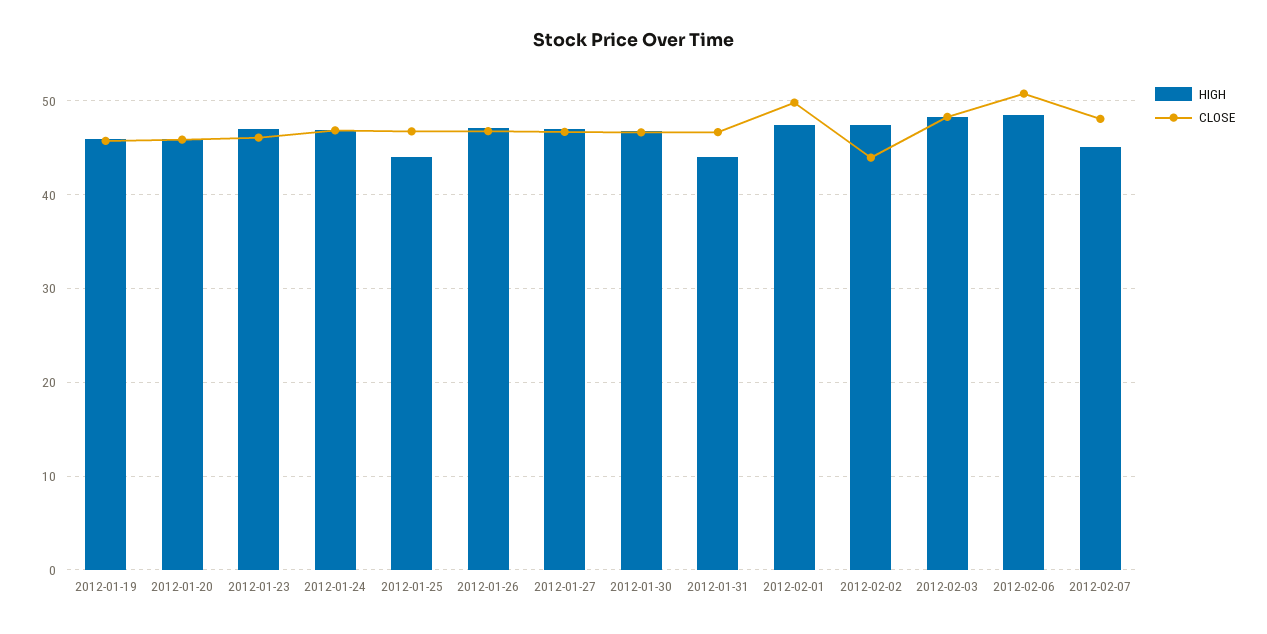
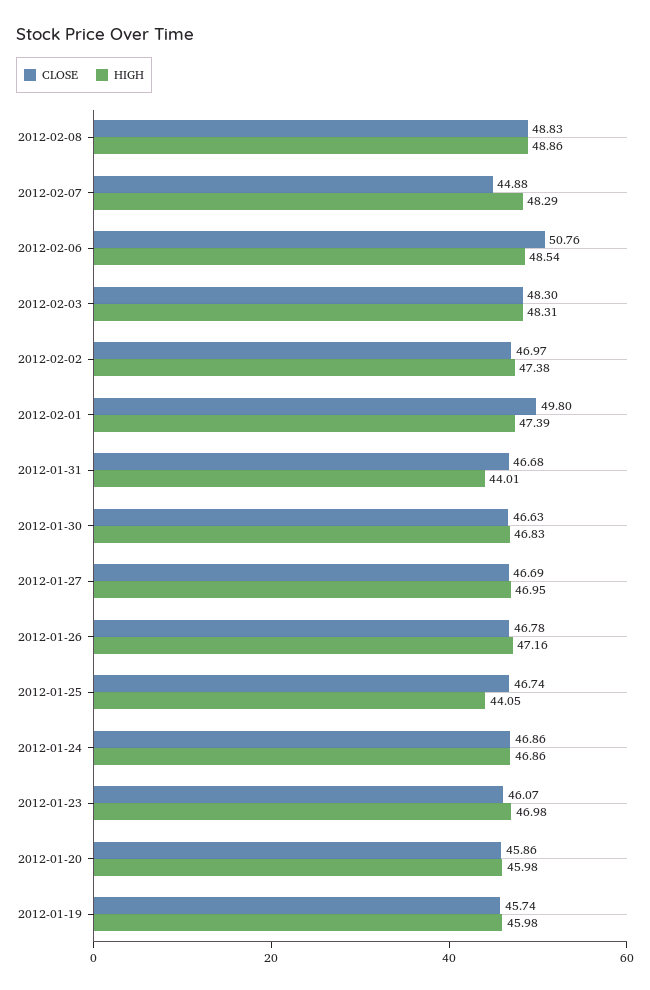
CLOSE, 2012-02-02: 44 -> 46.97
HIGH, 2012-02-07: 45 -> 48.29
CLOSE, 2012-02-07: 48 -> 44.88
CLOSE, 2012-02-08: none -> 48.83
HIGH, 2012-02-08: none -> 48.86

